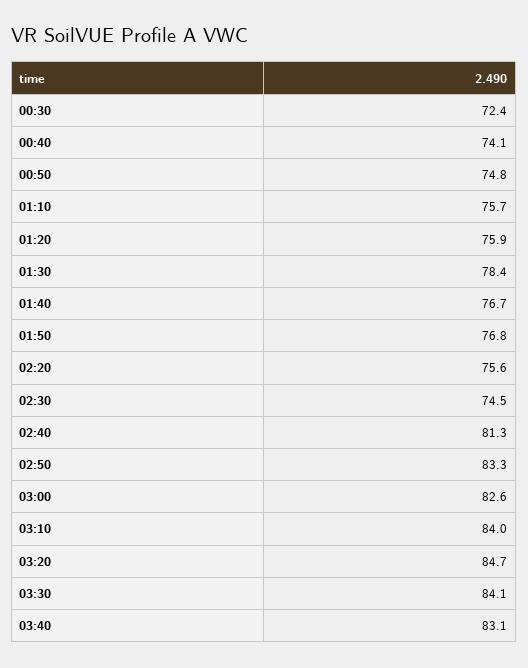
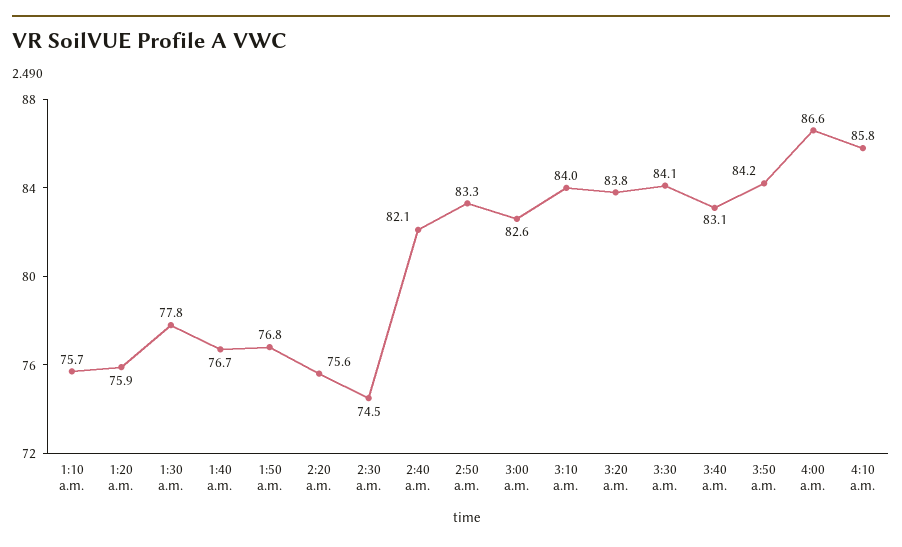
00:30: 72.4 -> none
00:40: 74.1 -> none
00:50: 74.8 -> none
01:30: 78.4 -> 77.8
02:40: 81.3 -> 82.1
03:20: 84.7 -> 83.8
3:50 a.m.: none -> 84.2
4:00 a.m.: none -> 86.6
4:10 a.m.: none -> 85.8

